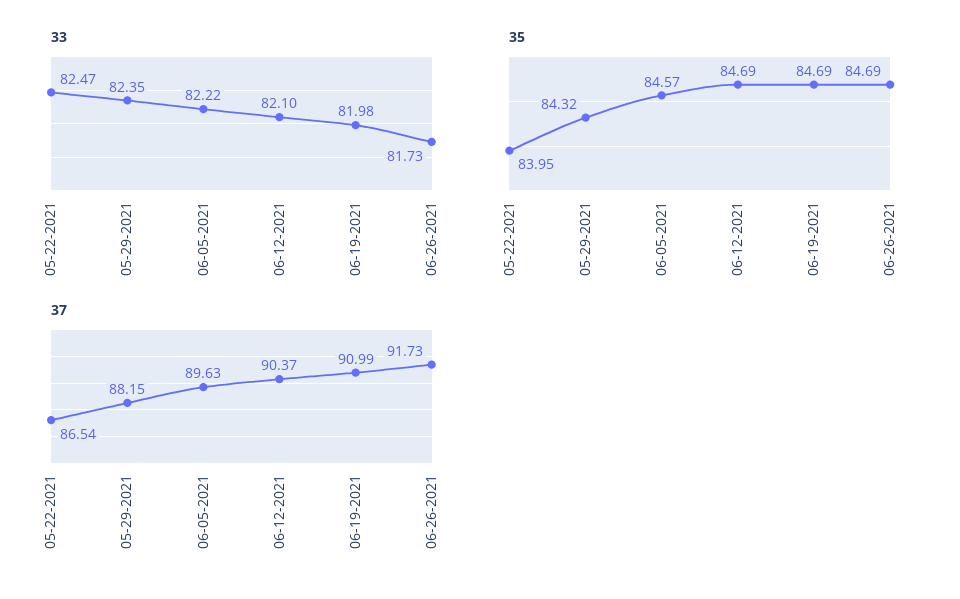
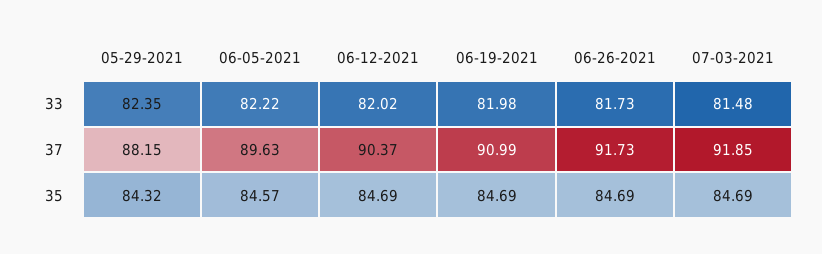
33, 05-22-2021: 82.47 -> none
33, 06-12-2021: 82.1 -> 82.02
35, 05-22-2021: 83.95 -> none
37, 05-22-2021: 86.54 -> none
33, 07-03-2021: none -> 81.48
37, 07-03-2021: none -> 91.85
35, 07-03-2021: none -> 84.69

